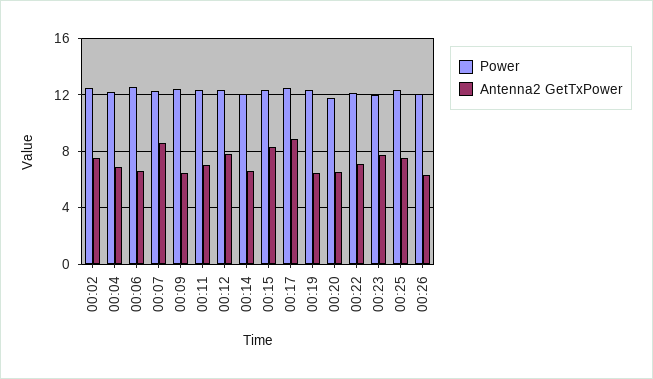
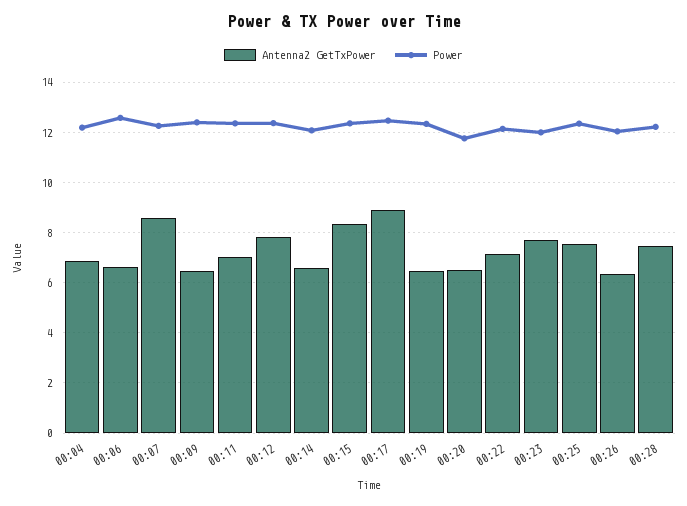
Power, 00:02: 12.5 -> none
Antenna2 GetTxPower, 00:02: 7.5 -> none
Antenna2 GetTxPower, 00:28: none -> 7.5
Power, 00:28: none -> 12.25

